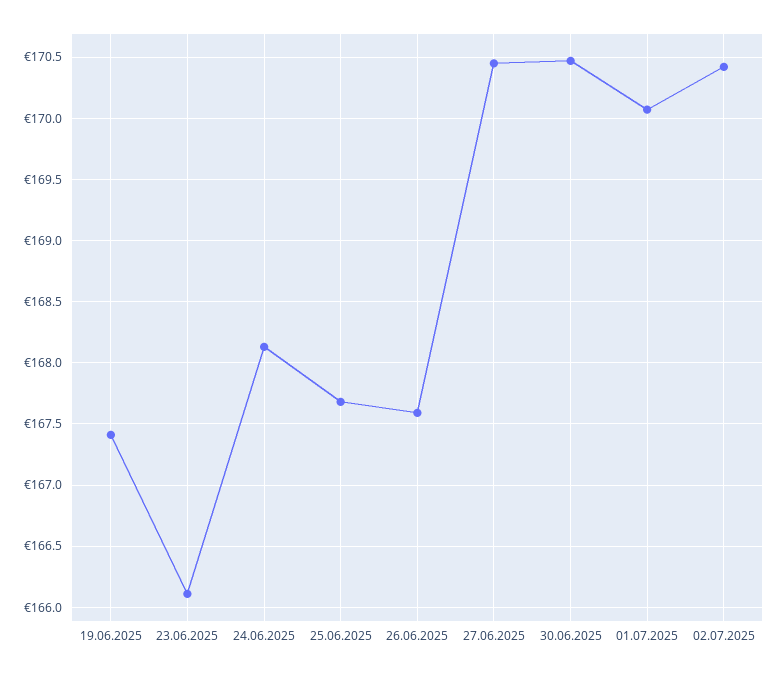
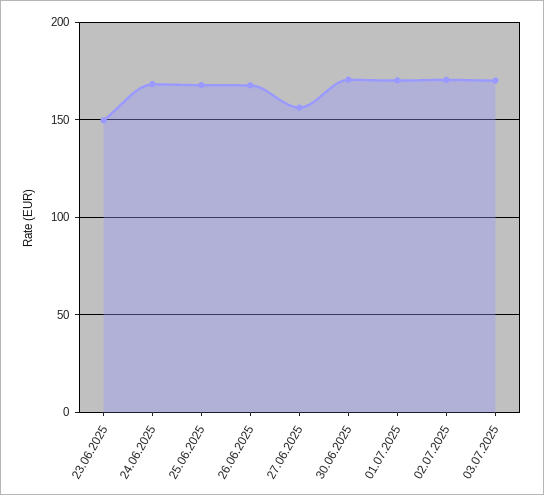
19.06.2025: 167.4 -> none
23.06.2025: 166.1 -> 150
27.06.2025: 170.45 -> 155
03.07.2025: none -> 170

